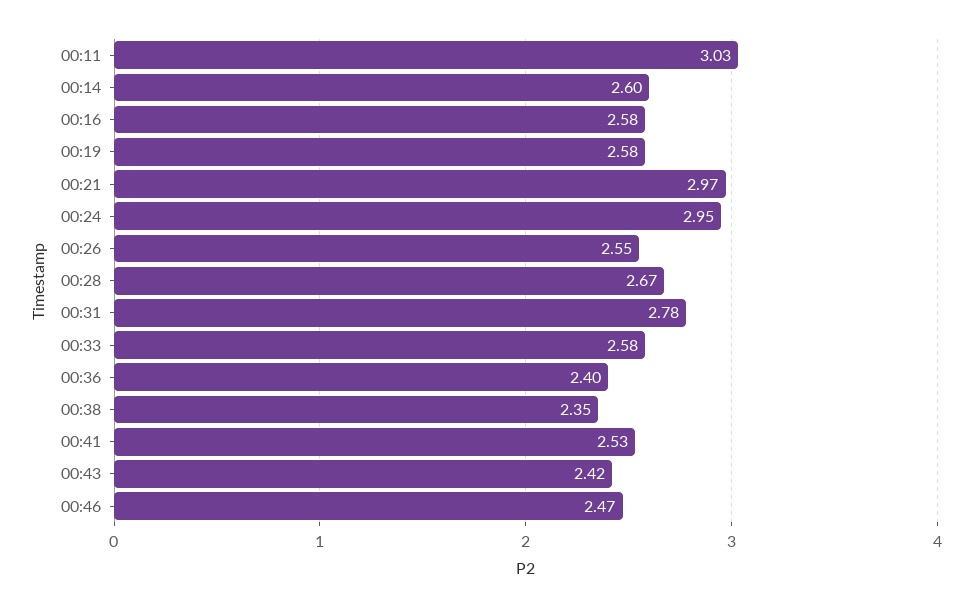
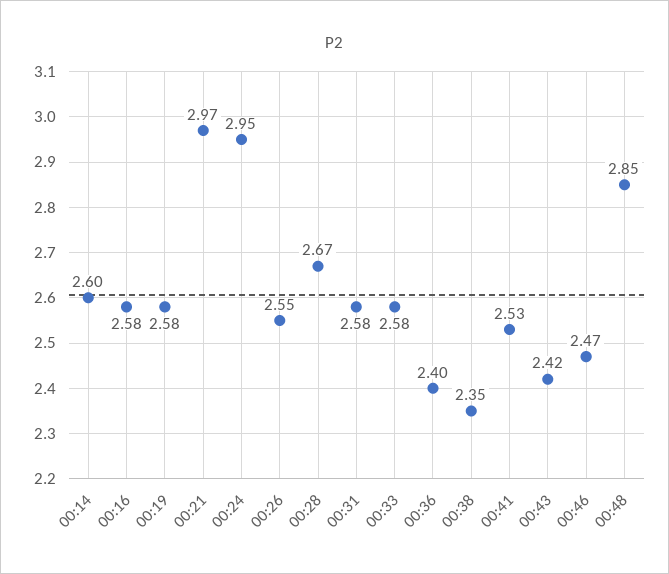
00:11: 3.03 -> none
00:31: 2.78 -> 2.58
00:48: none -> 2.85

